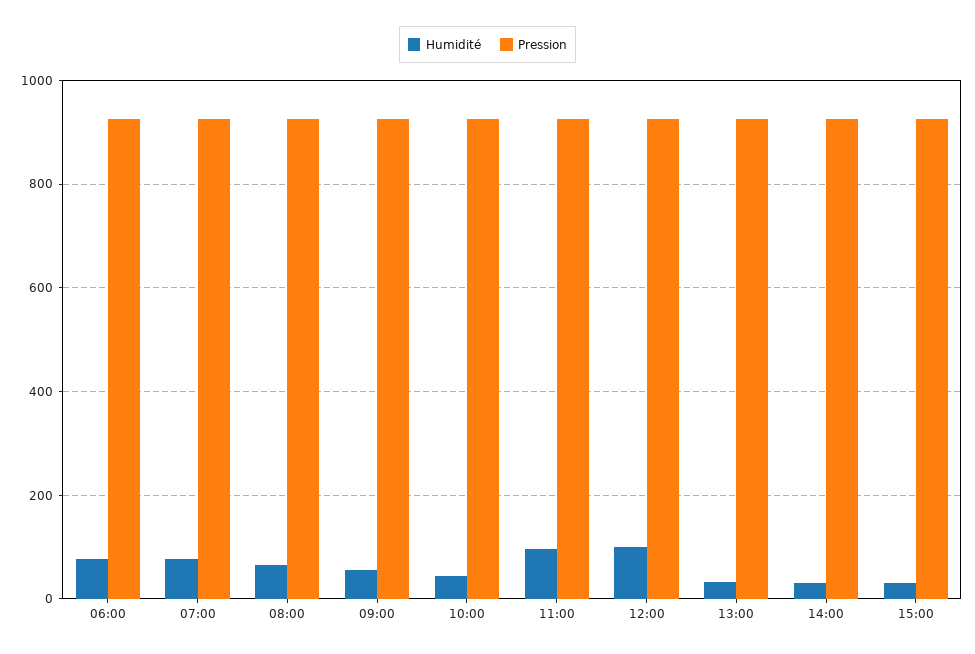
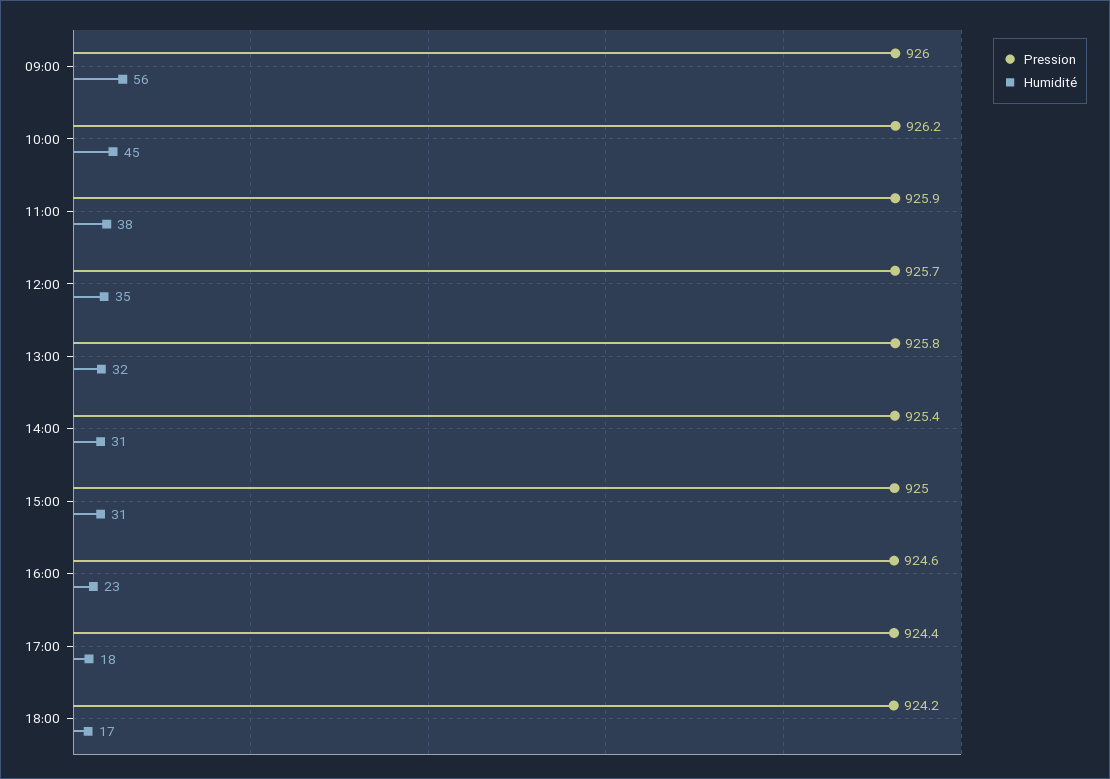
Humidité, 06:00: 80 -> none
Pression, 06:00: 920 -> none
Humidité, 07:00: 80 -> none
Pression, 07:00: 920 -> none
Humidité, 08:00: 60 -> none
Pression, 08:00: 920 -> none
Humidité, 11:00: 100 -> 38
Humidité, 12:00: 100 -> 35
Pression, 16:00: none -> 924.6
Humidité, 16:00: none -> 23
Pression, 17:00: none -> 924.4
Humidité, 17:00: none -> 18
Pression, 18:00: none -> 924.2
Humidité, 18:00: none -> 17

